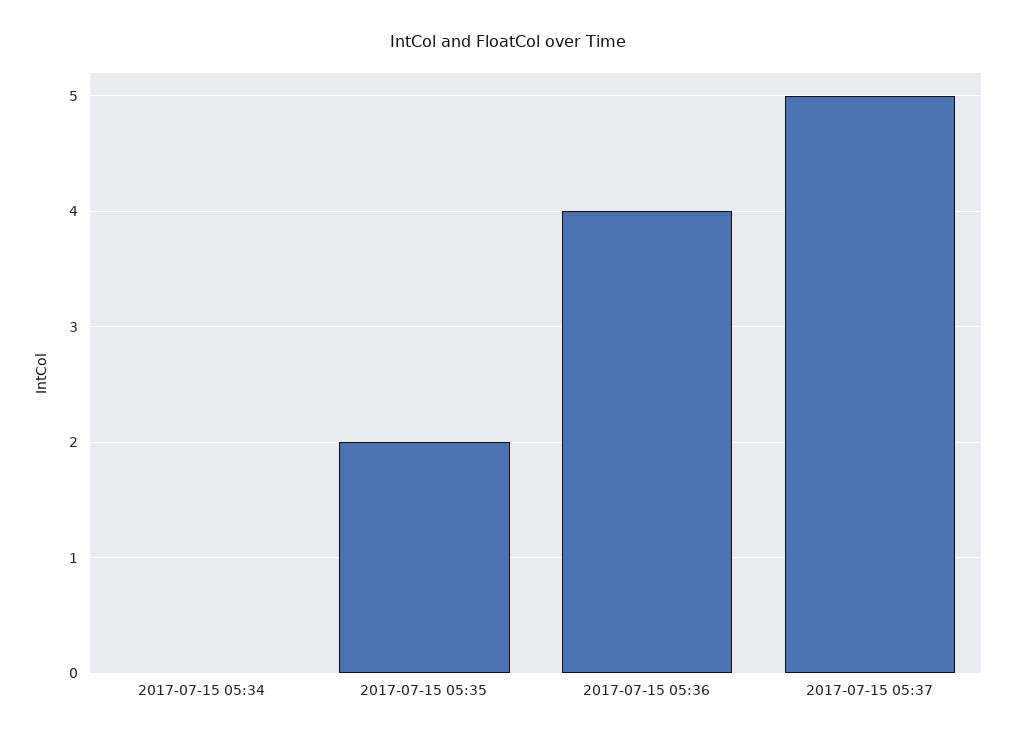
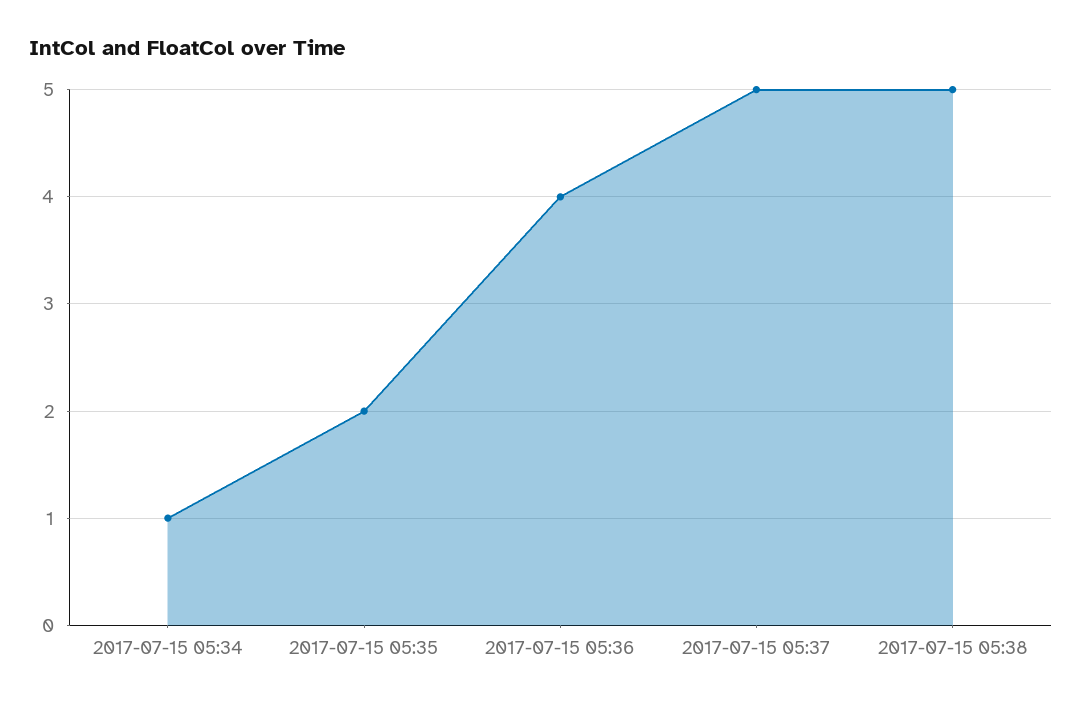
2017-07-15 05:34: 0 -> 1
2017-07-15 05:38: none -> 5

